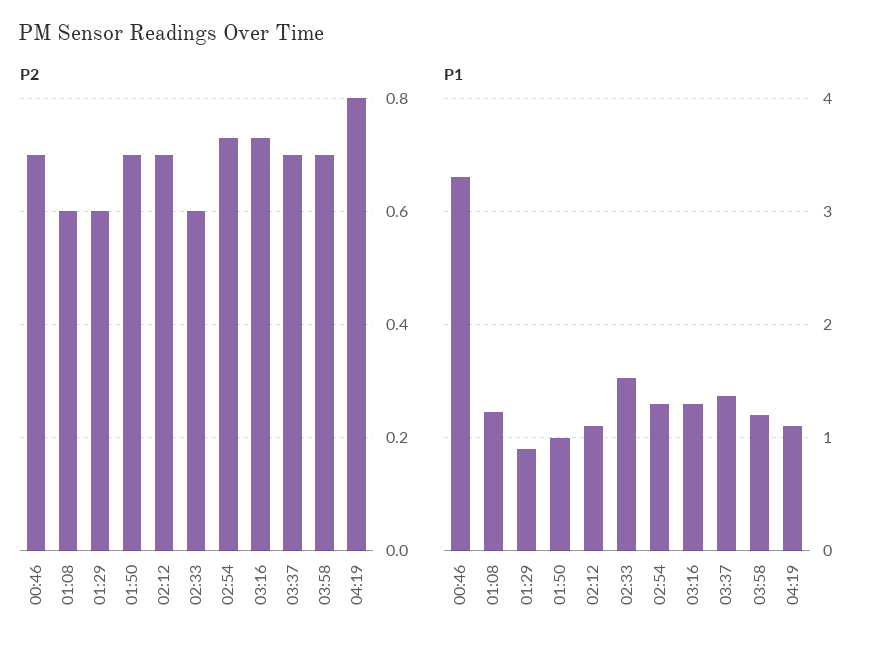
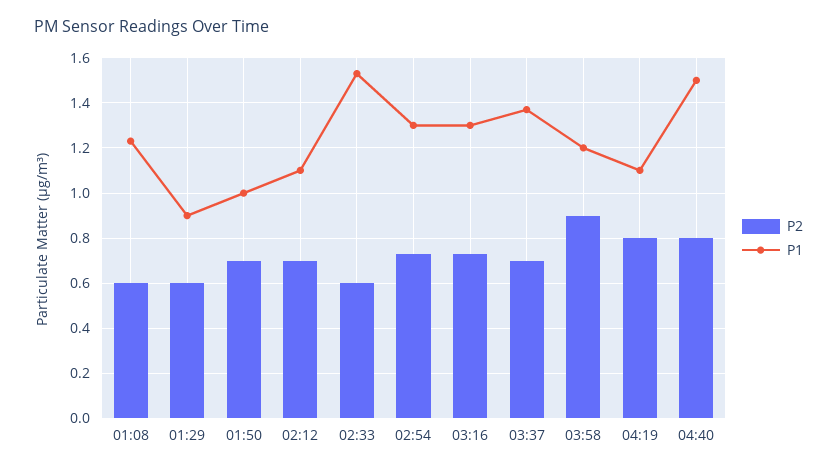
P2, 00:46: 0.7 -> none
P2, 03:58: 0.7 -> 0.9
P1, 00:46: 3.3 -> none
P2, 04:40: none -> 0.8
P1, 04:40: none -> 1.5

